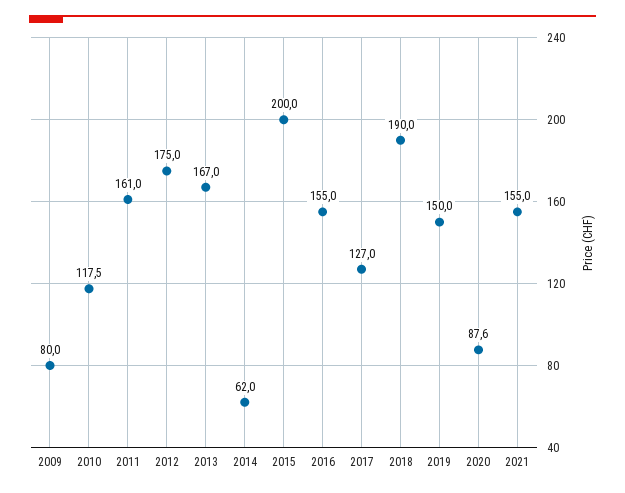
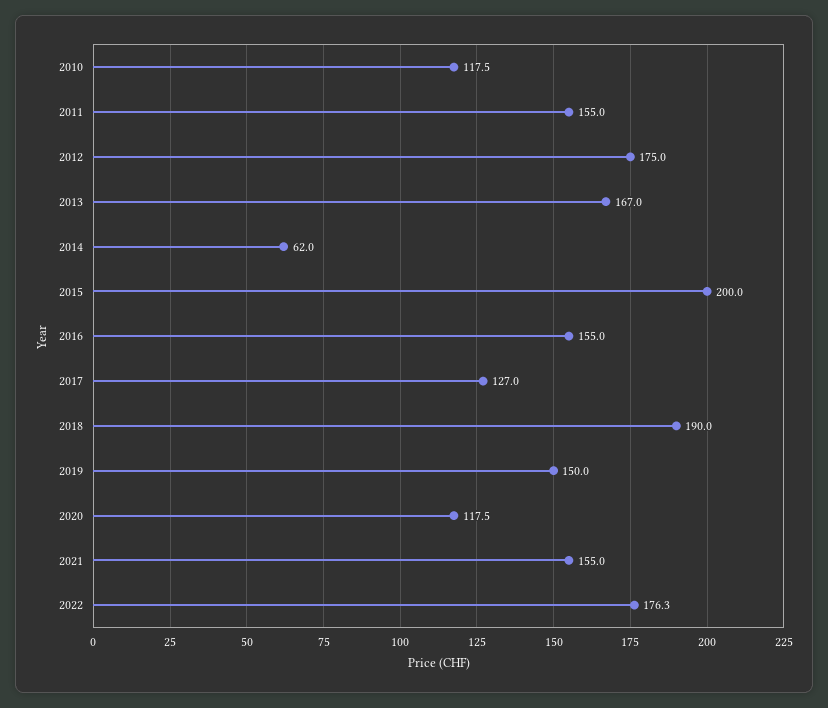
2009: 80 -> none
2011: 161 -> 155
2020: 87.6 -> 117.5
2022: none -> 176.3

